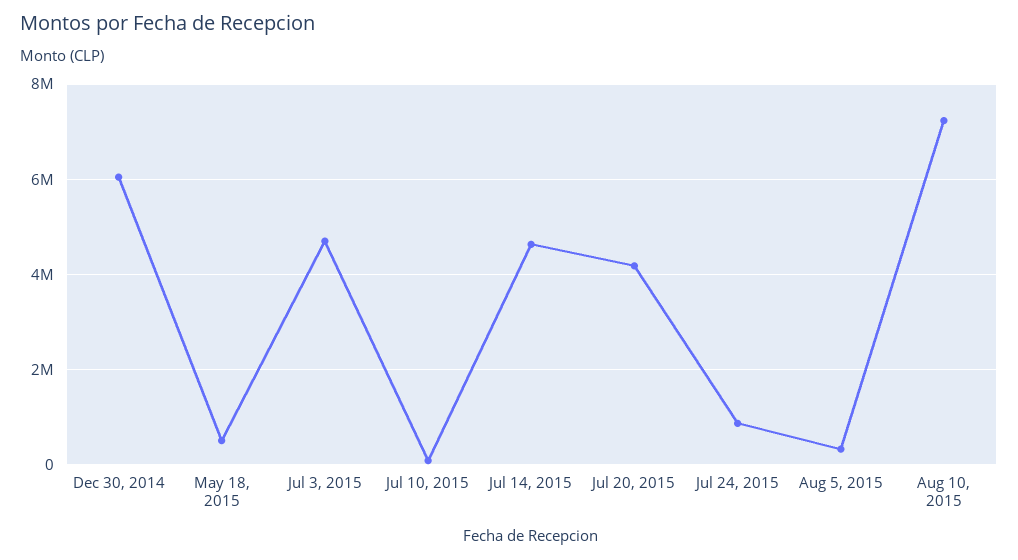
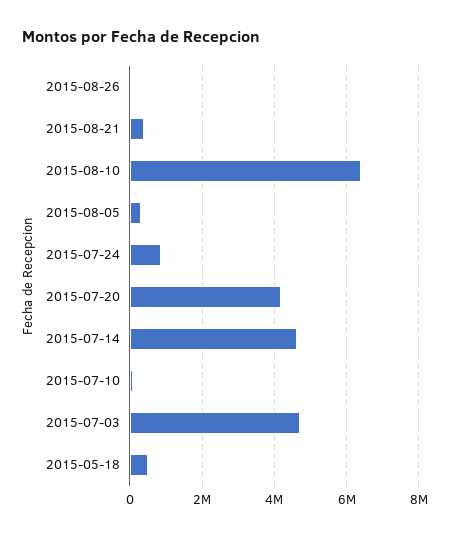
Dec 30, 2014: 6000000 -> none
Aug 10, 2015: 7200000 -> 6400000
2015-08-26: none -> 0
2015-08-21: none -> 400000

